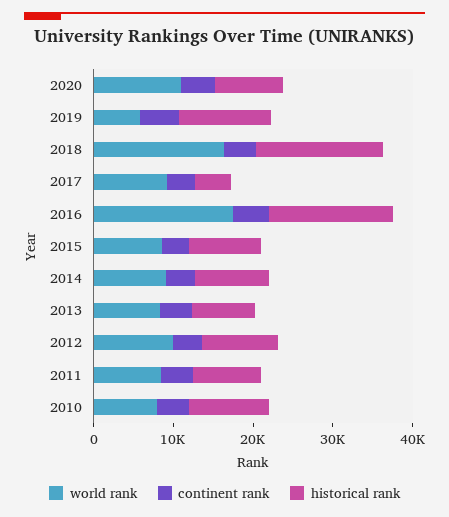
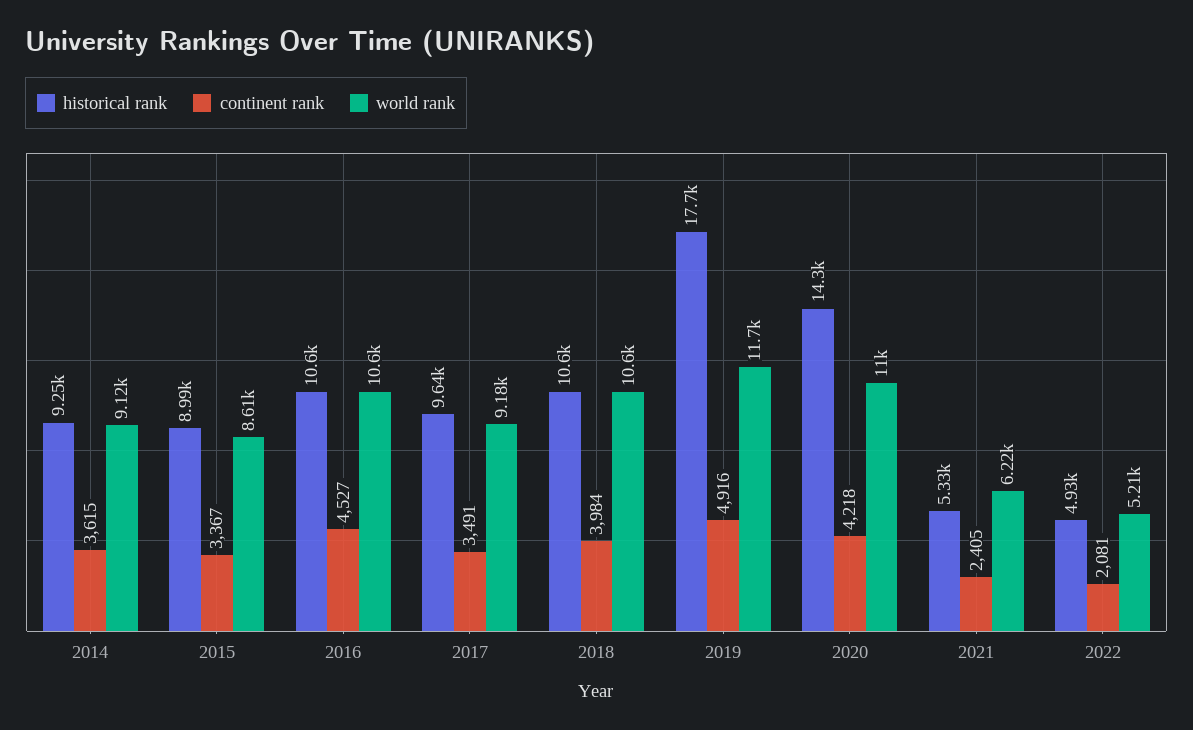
historical rank, 2020: 8000 -> 14300
world rank, 2019: 6000 -> 11700
historical rank, 2019: 12000 -> 17700
world rank, 2018: 16000 -> 10600
historical rank, 2018: 16000 -> 10600
historical rank, 2017: 4000 -> 9640
world rank, 2016: 18000 -> 10600
historical rank, 2016: 16000 -> 10600
world rank, 2013: 8000 -> none
continent rank, 2013: 4000 -> none
historical rank, 2013: 8000 -> none
world rank, 2012: 10000 -> none
continent rank, 2012: 4000 -> none
historical rank, 2012: 10000 -> none
world rank, 2011: 8000 -> none
continent rank, 2011: 4000 -> none
historical rank, 2011: 8000 -> none
world rank, 2010: 8000 -> none
continent rank, 2010: 4000 -> none
historical rank, 2010: 10000 -> none
historical rank, 2021: none -> 5330
continent rank, 2021: none -> 2405
world rank, 2021: none -> 6220
historical rank, 2022: none -> 4930
continent rank, 2022: none -> 2081
world rank, 2022: none -> 5210

